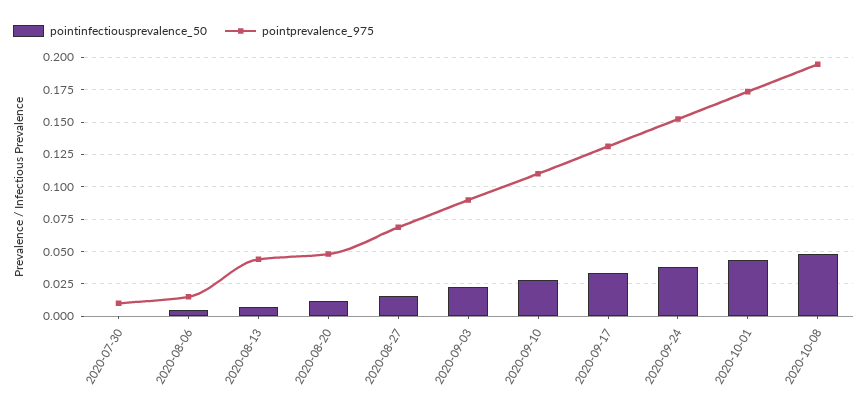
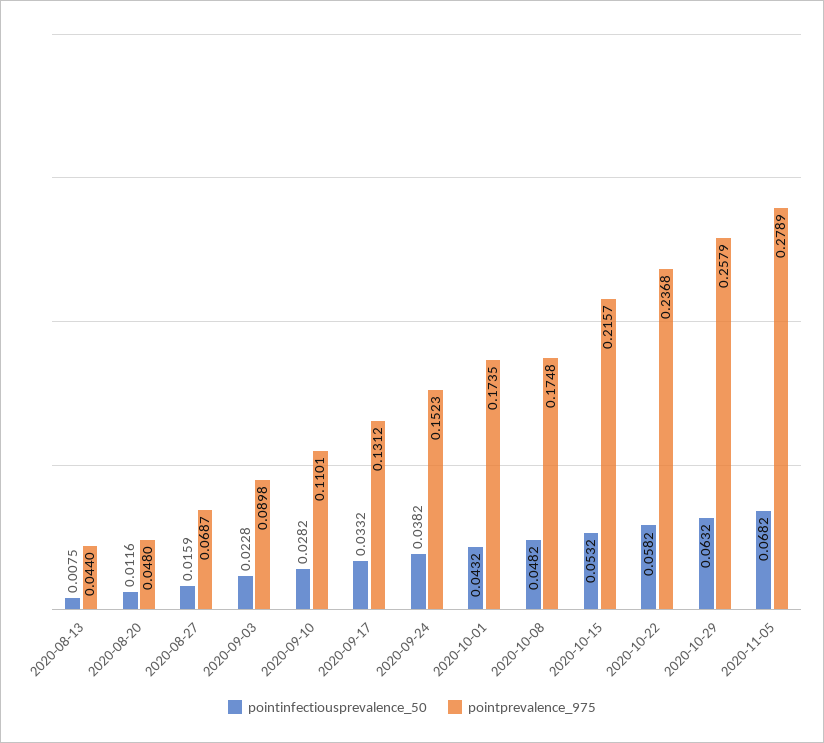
pointinfectiousprevalence_50, 2020-07-30: 0 -> none
pointprevalence_975, 2020-07-30: 0.01 -> none
pointinfectiousprevalence_50, 2020-08-06: 0.005 -> none
pointprevalence_975, 2020-08-06: 0.015 -> none
pointprevalence_975, 2020-10-08: 0.195 -> 0.1748
pointinfectiousprevalence_50, 2020-10-15: none -> 0.0532
pointprevalence_975, 2020-10-15: none -> 0.2157
pointinfectiousprevalence_50, 2020-10-22: none -> 0.0582
pointprevalence_975, 2020-10-22: none -> 0.2368
pointinfectiousprevalence_50, 2020-10-29: none -> 0.0632
pointprevalence_975, 2020-10-29: none -> 0.2579
pointinfectiousprevalence_50, 2020-11-05: none -> 0.0682
pointprevalence_975, 2020-11-05: none -> 0.2789

